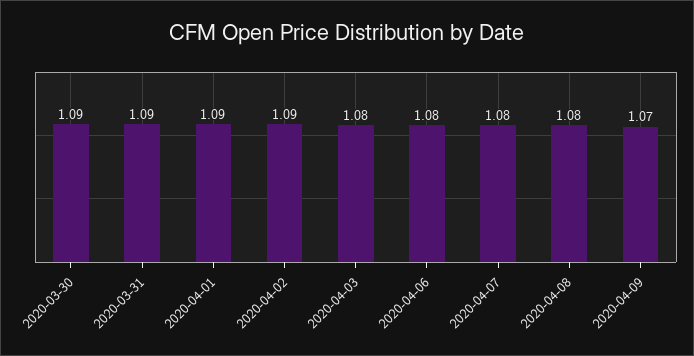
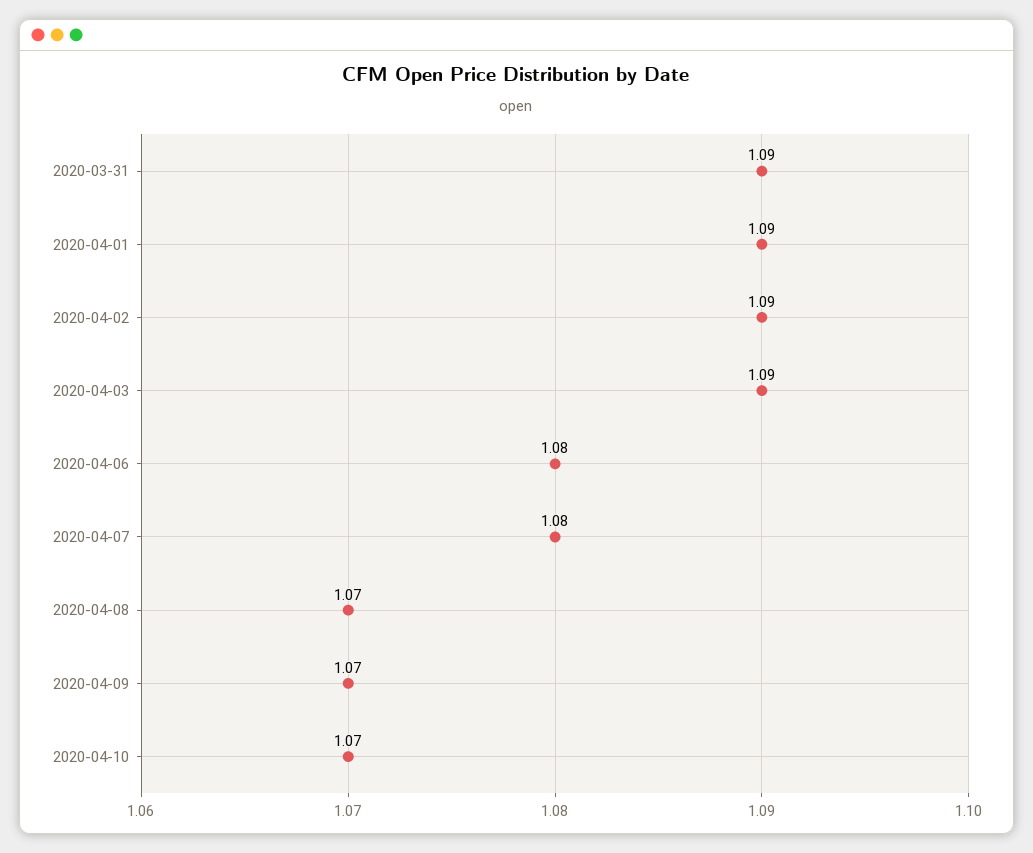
2020-03-30: 1.09 -> none
2020-04-03: 1.08 -> 1.09
2020-04-08: 1.08 -> 1.07
2020-04-10: none -> 1.07

